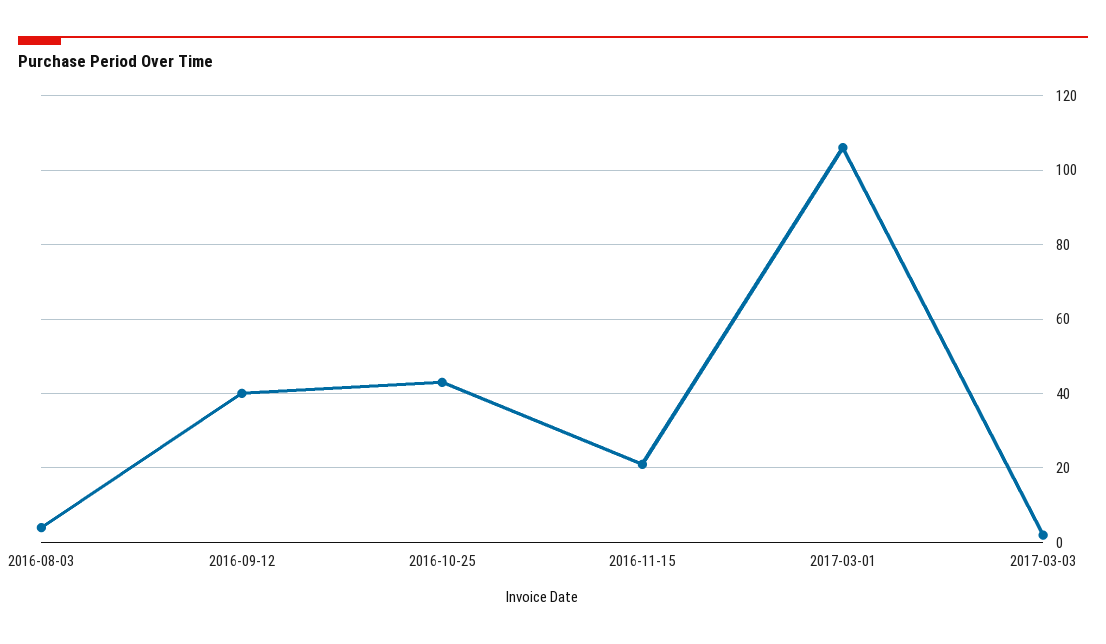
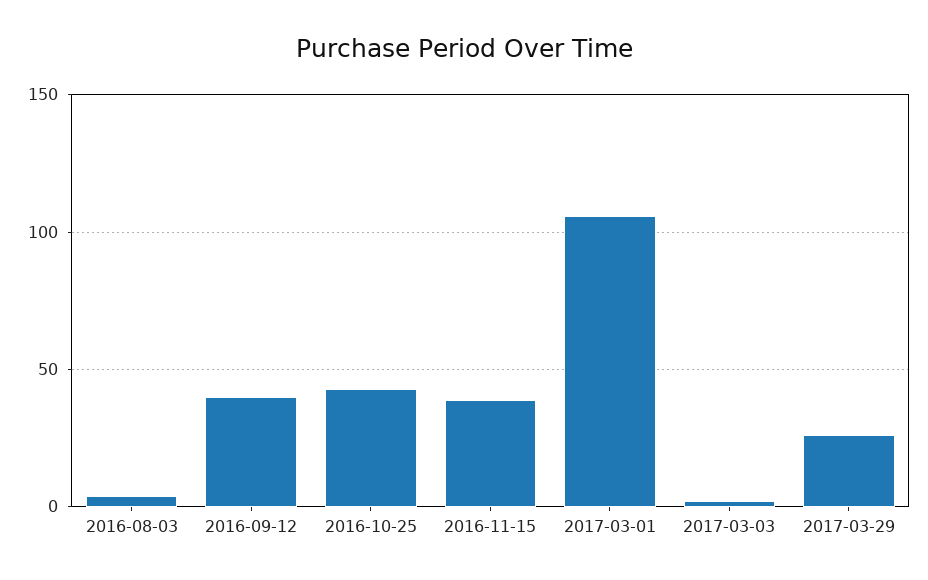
2016-11-15: 20 -> 40
2017-03-29: none -> 25

